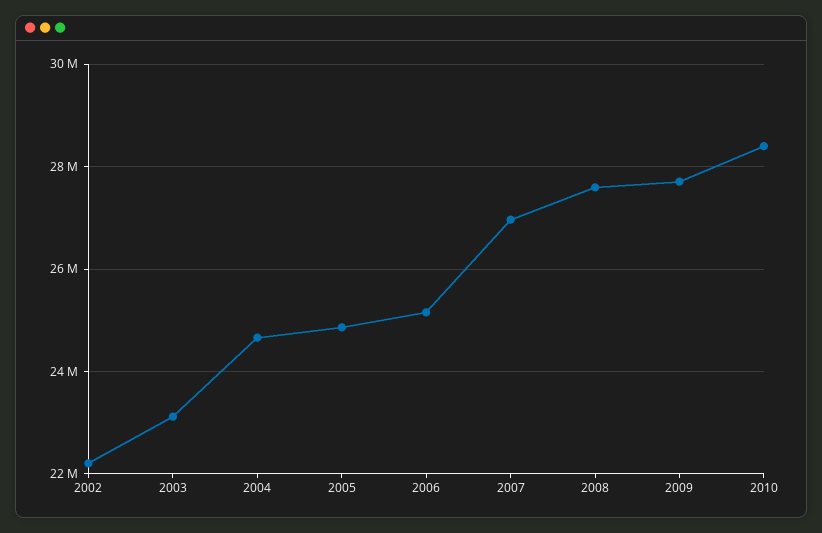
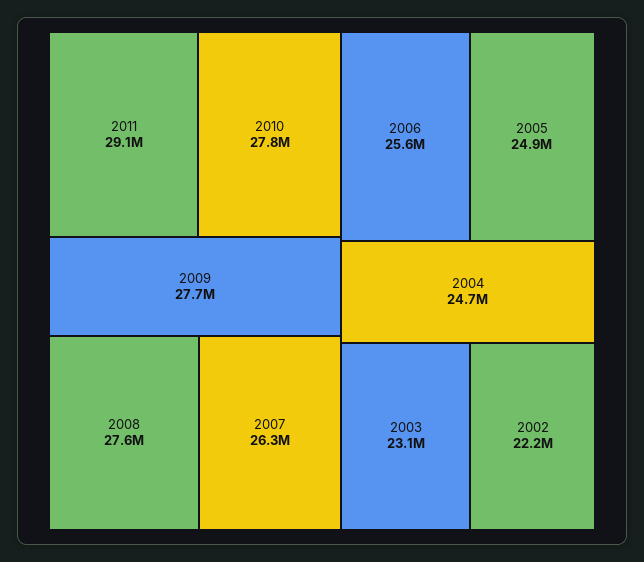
2006: 25200000 -> 25600000
2007: 27000000 -> 26300000
2010: 28400000 -> 27800000
2011: none -> 29100000

